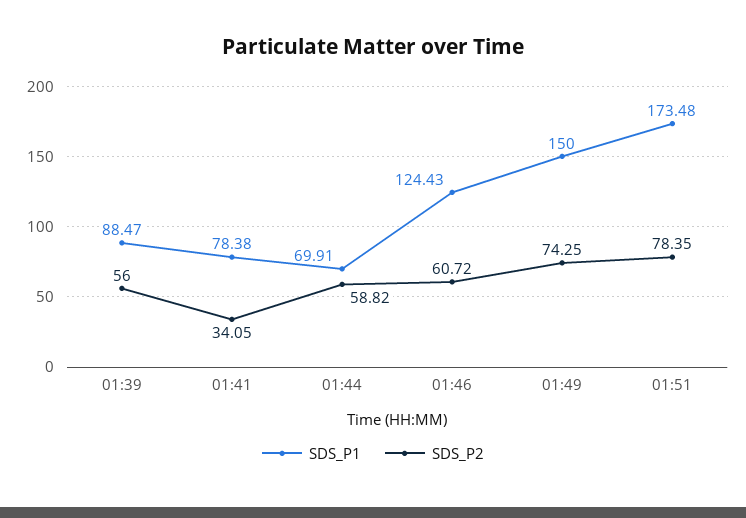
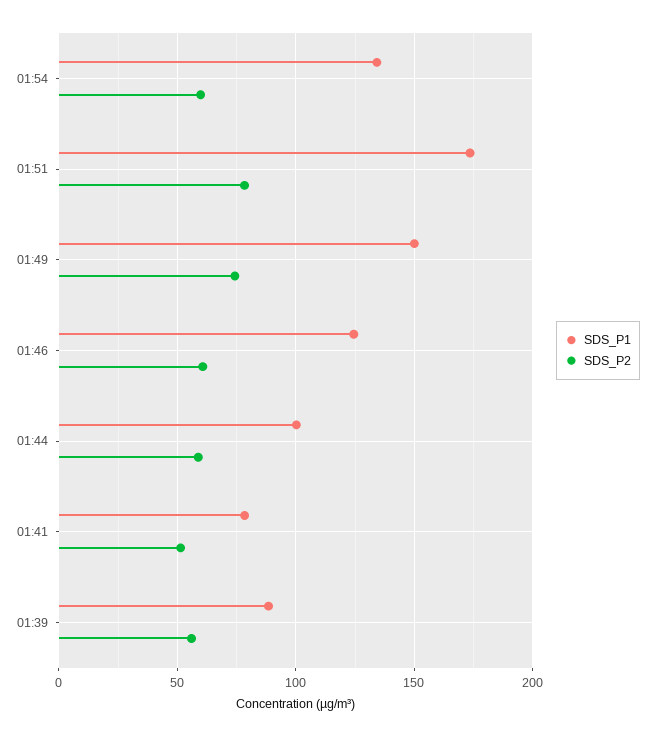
SDS_P2, 01:41: 34.05 -> 50
SDS_P1, 01:44: 69.91 -> 100
SDS_P1, 01:54: none -> 135
SDS_P2, 01:54: none -> 60

